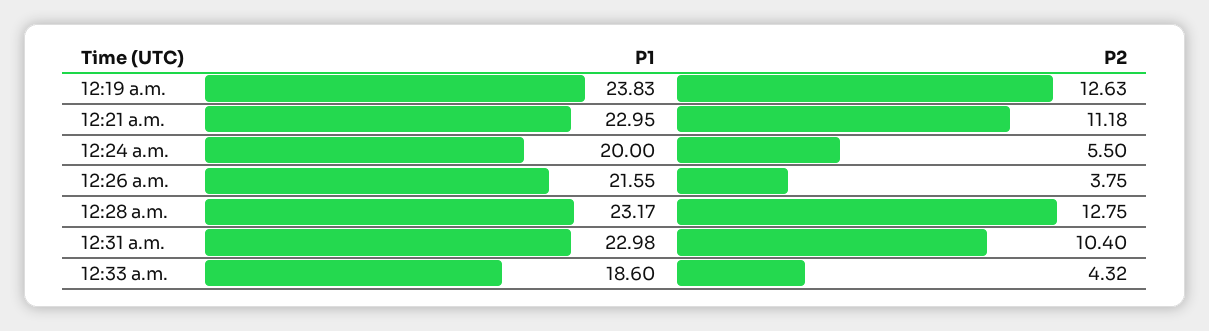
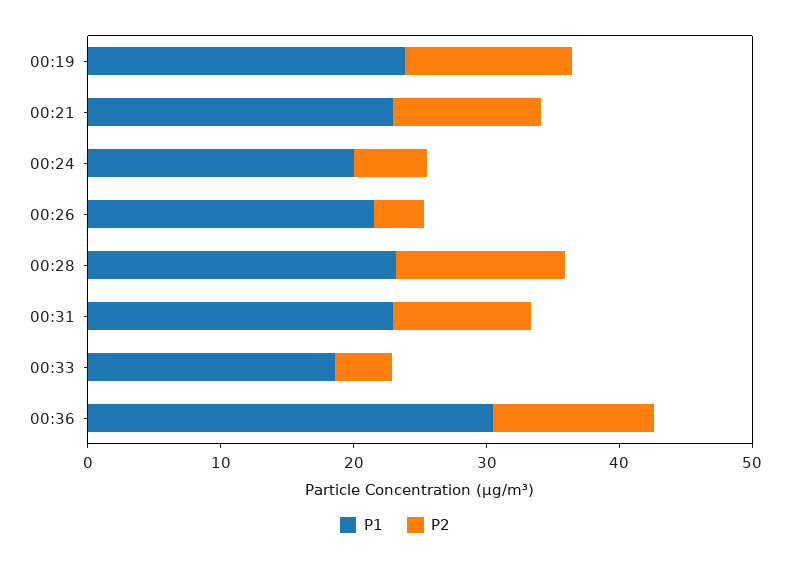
P1, 00:36: none -> 30
P2, 00:36: none -> 12

